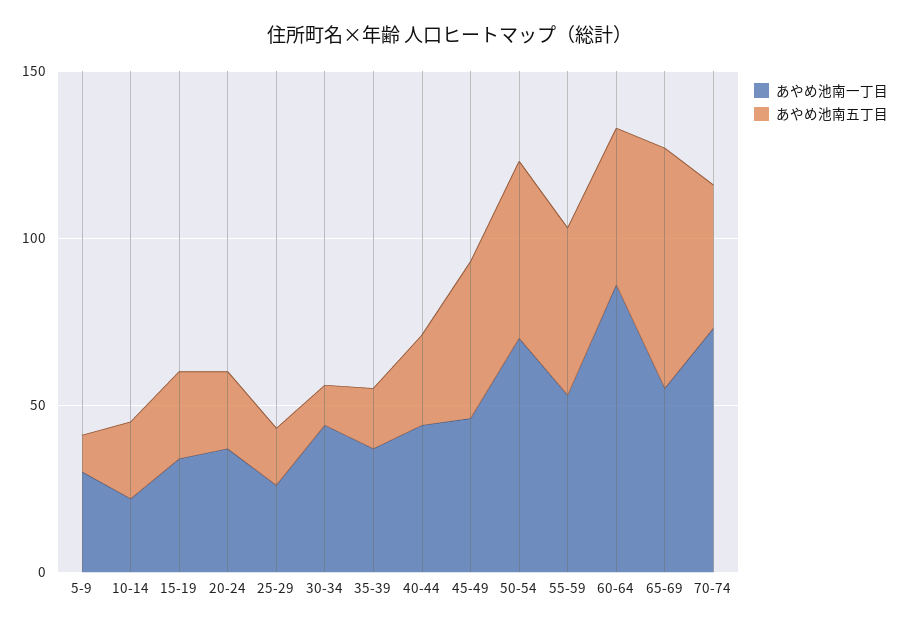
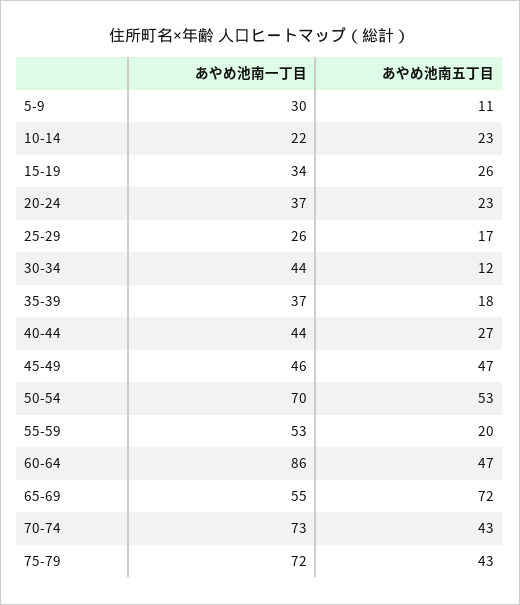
あやめ池南五丁目, 55-59: 50 -> 20
あやめ池南一丁目, 75-79: none -> 72
あやめ池南五丁目, 75-79: none -> 43

